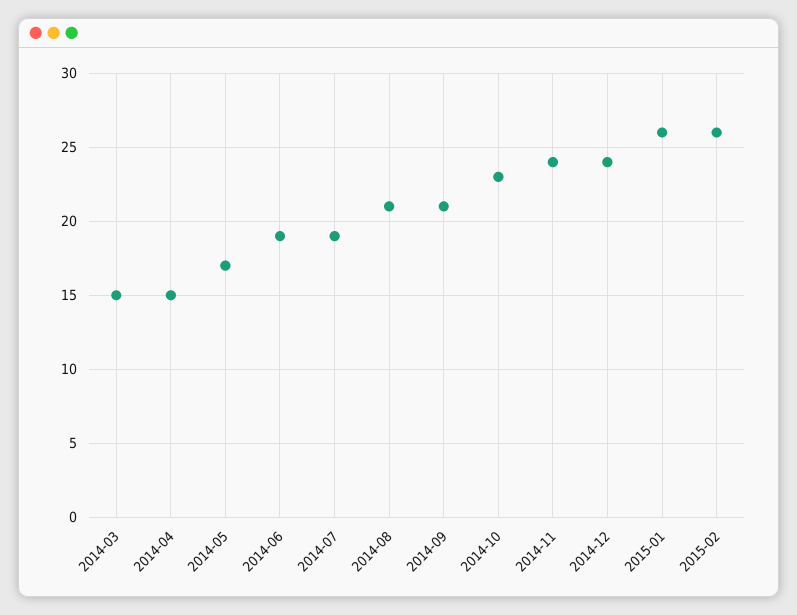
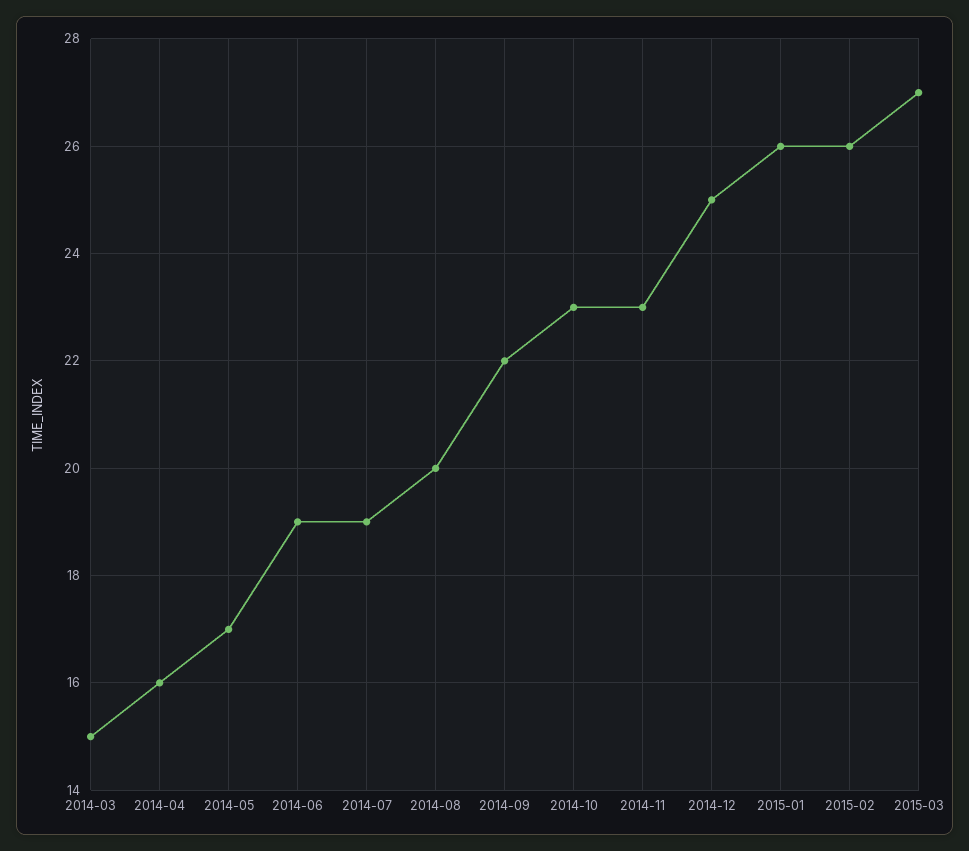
2014-04: 15 -> 16
2014-08: 21 -> 20
2014-09: 21 -> 22
2014-11: 24 -> 23
2014-12: 24 -> 25
2015-03: none -> 27

